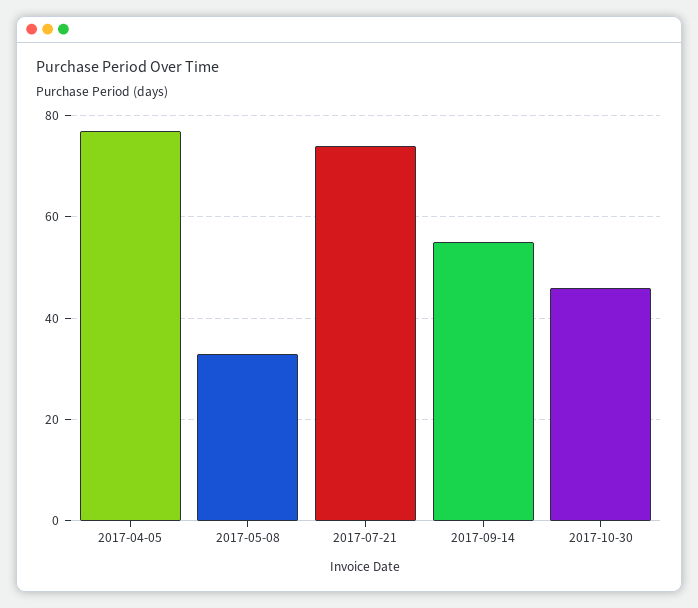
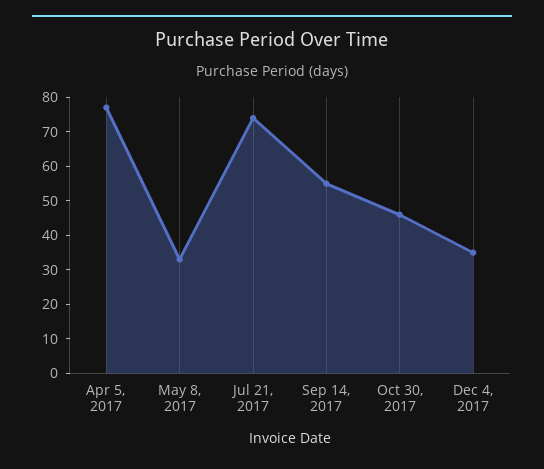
Dec 4, 2017: none -> 35

